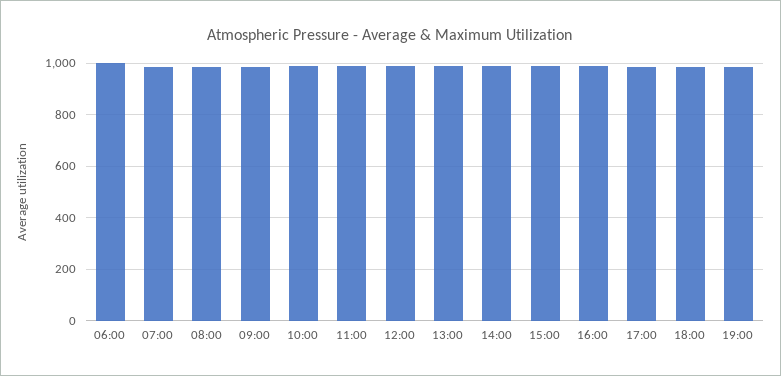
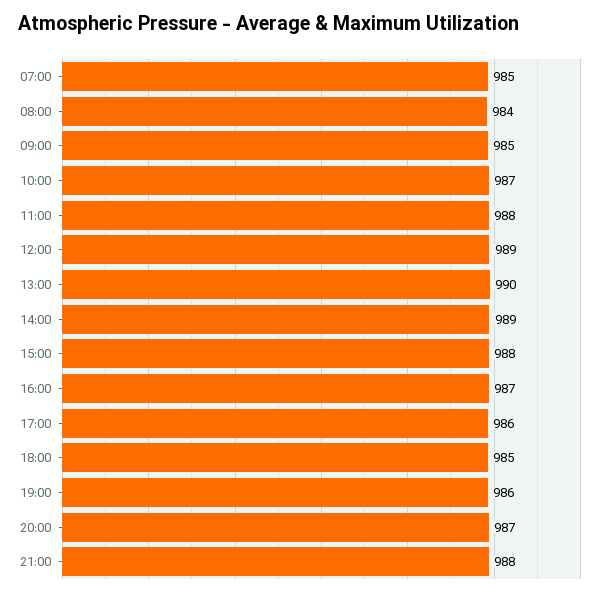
06:00: 1000 -> none
20:00: none -> 987
21:00: none -> 988

